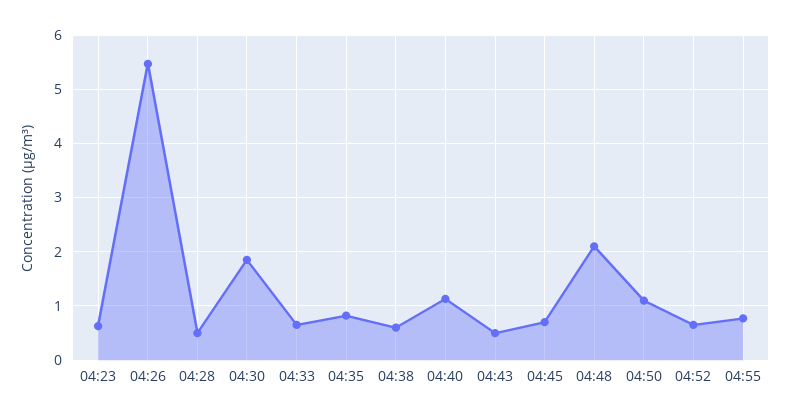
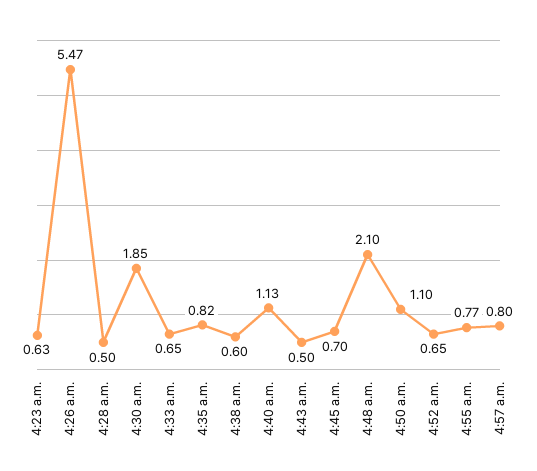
4:57 a.m.: none -> 0.8

